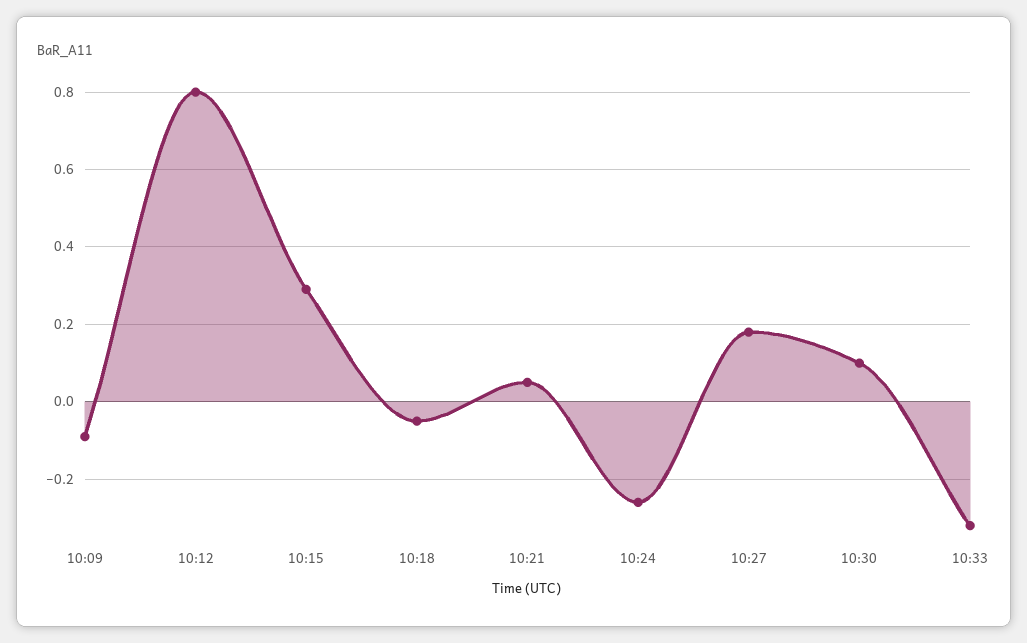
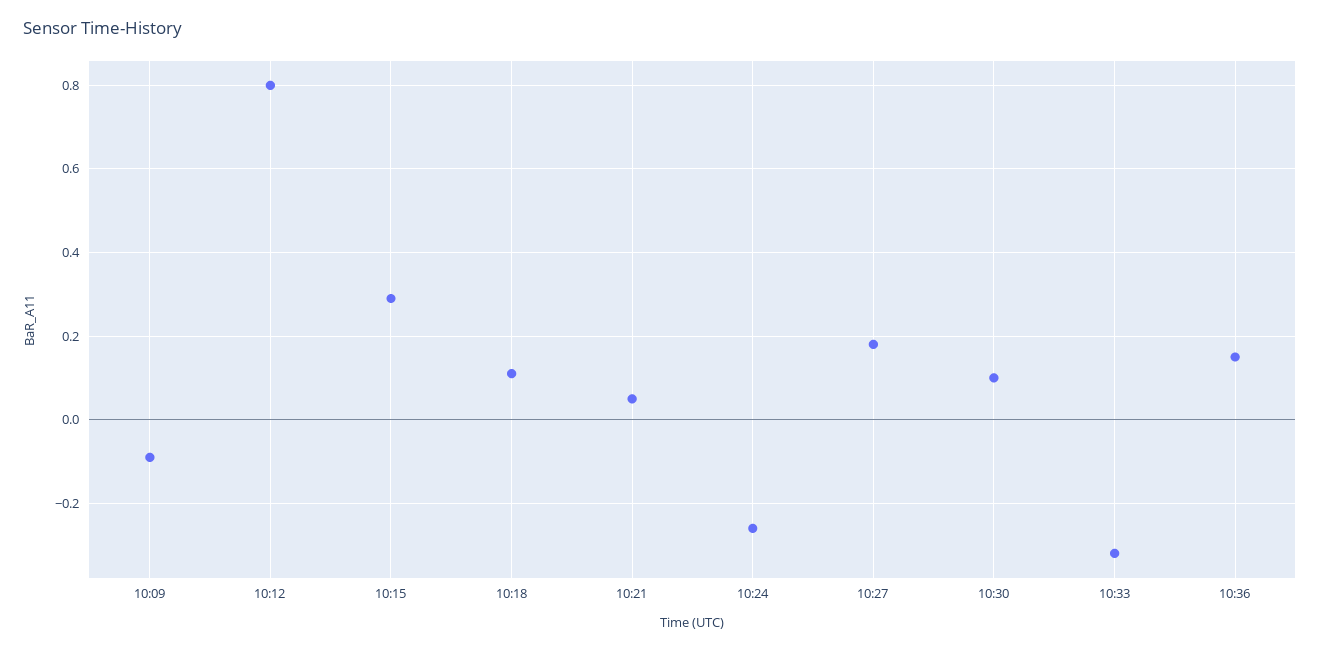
10:18: -0.05 -> 0.1
10:36: none -> 0.15

